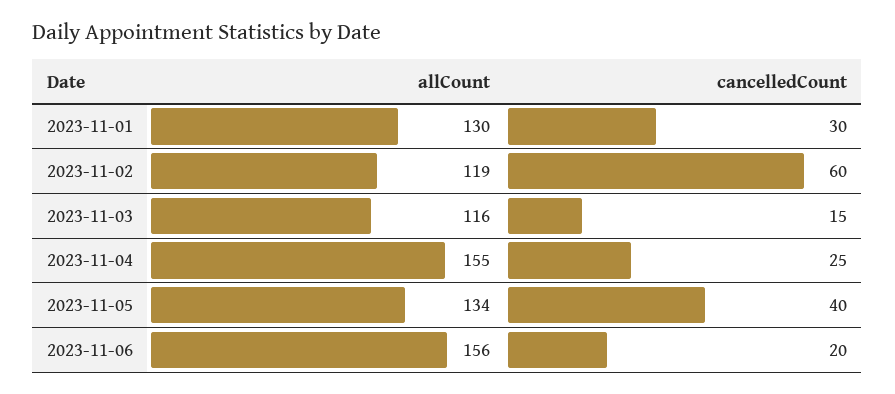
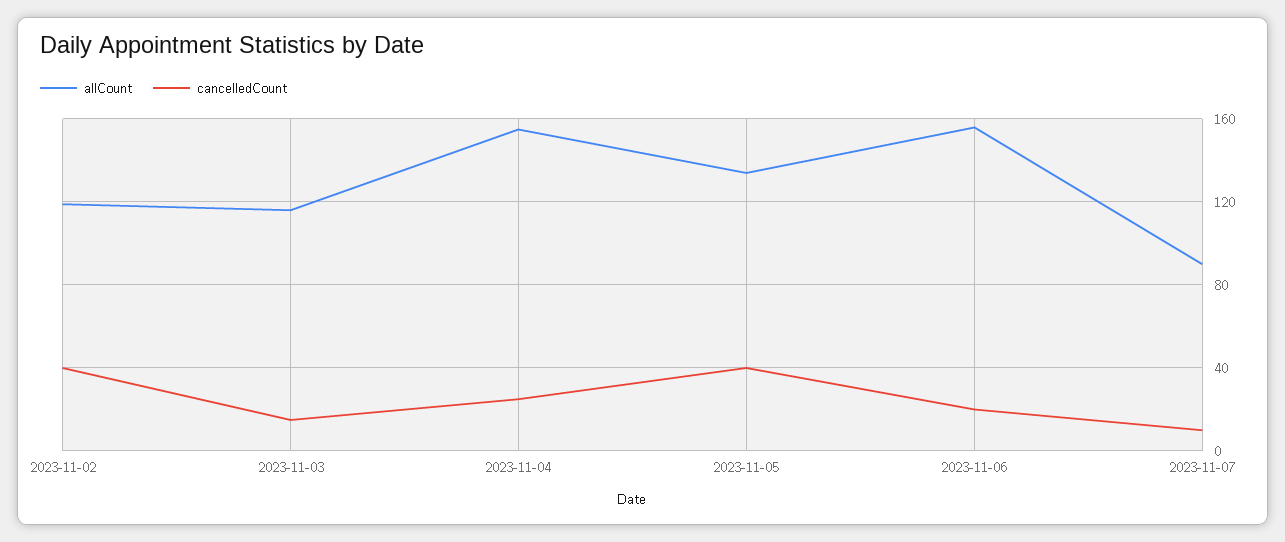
allCount, 2023-11-01: 130 -> none
cancelledCount, 2023-11-01: 30 -> none
cancelledCount, 2023-11-02: 60 -> 40
allCount, 2023-11-07: none -> 90
cancelledCount, 2023-11-07: none -> 10

